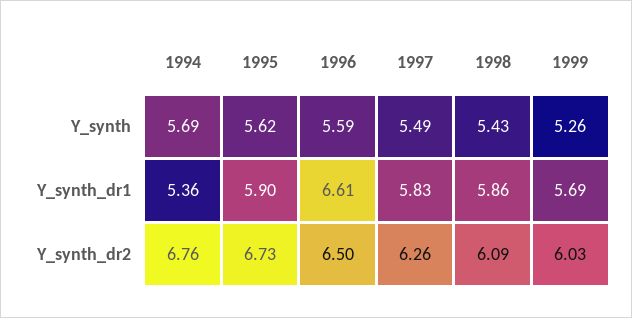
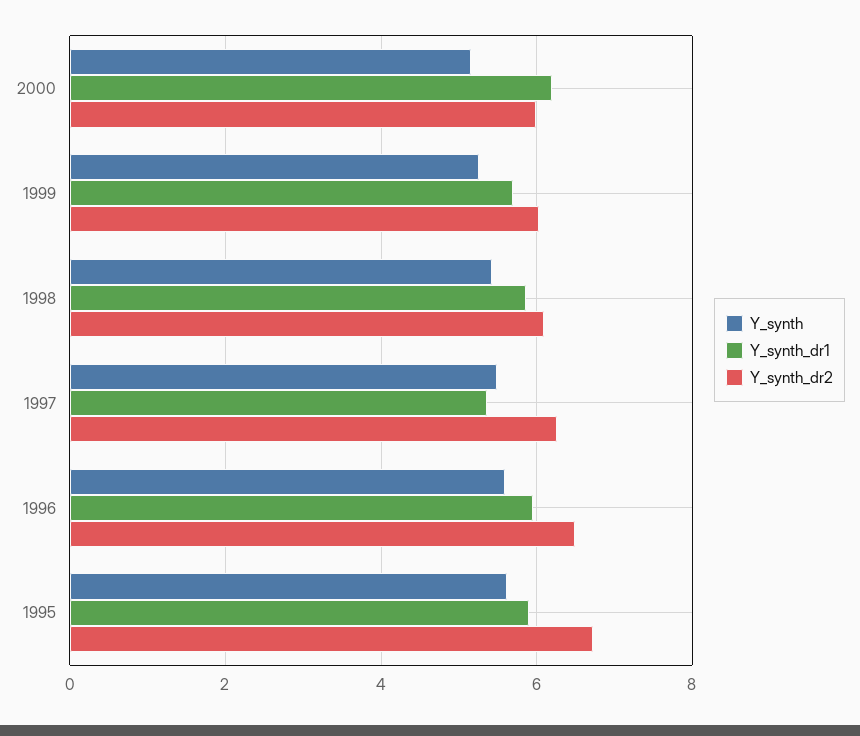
Y_synth, 1994: 5.69 -> none
Y_synth_dr1, 1994: 5.36 -> none
Y_synth_dr1, 1996: 6.61 -> 6
Y_synth_dr1, 1997: 5.83 -> 5.4
Y_synth_dr2, 1994: 6.76 -> none
Y_synth, 2000: none -> 5.2
Y_synth_dr1, 2000: none -> 6.2
Y_synth_dr2, 2000: none -> 6

